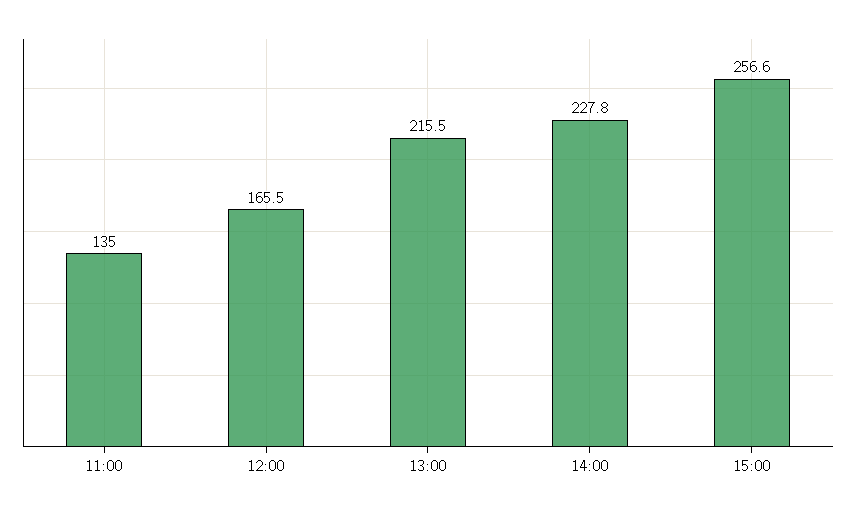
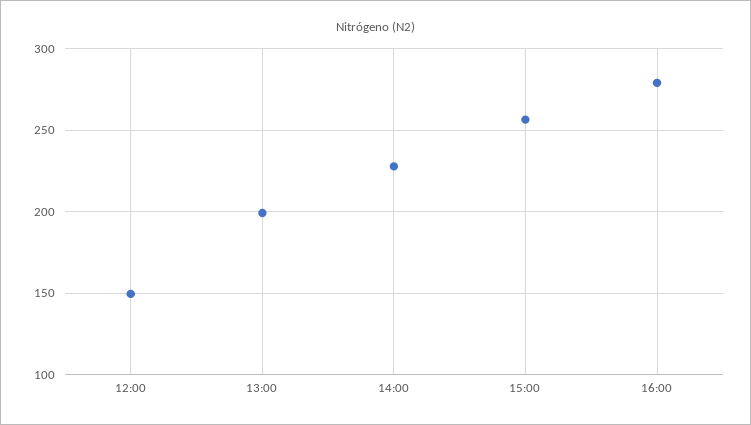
11:00: 135 -> none
12:00: 165.5 -> 150
13:00: 215.5 -> 200
16:00: none -> 280

